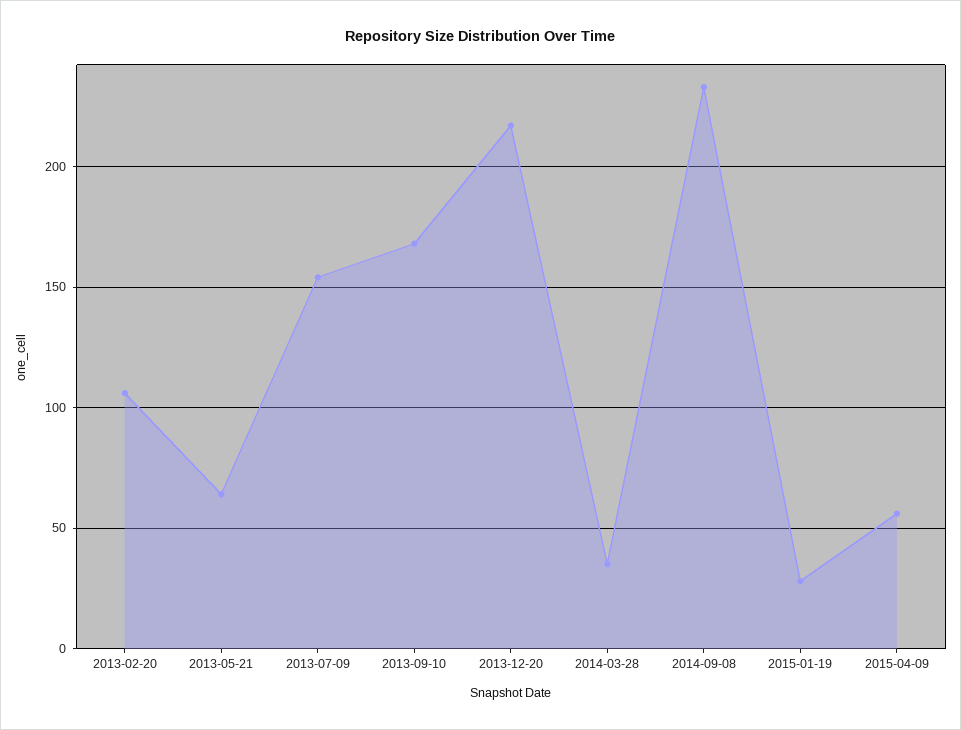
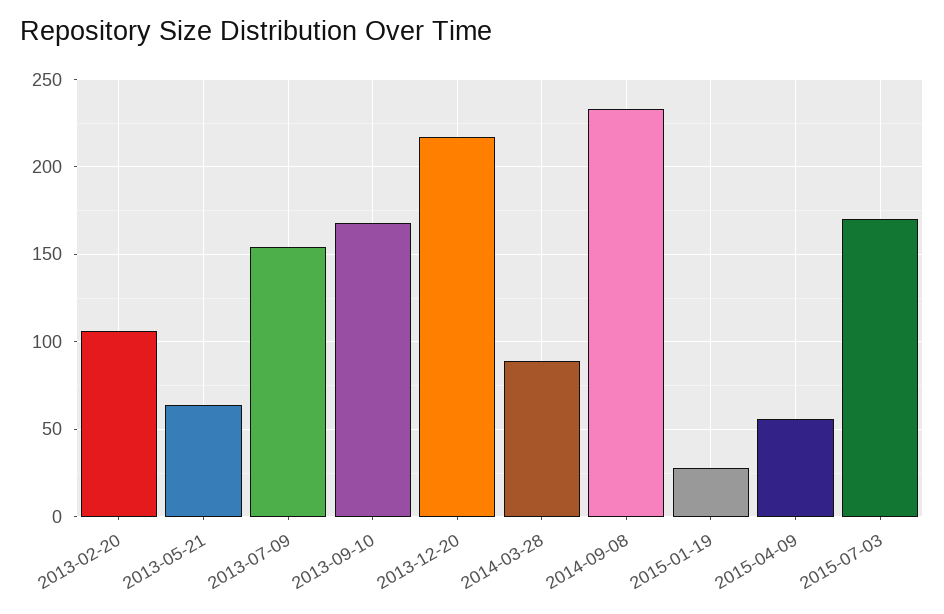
2014-03-28: 35 -> 90
2015-07-03: none -> 170

